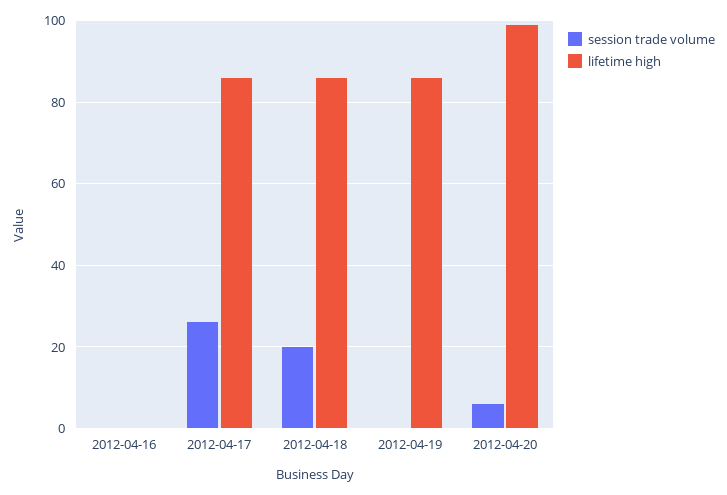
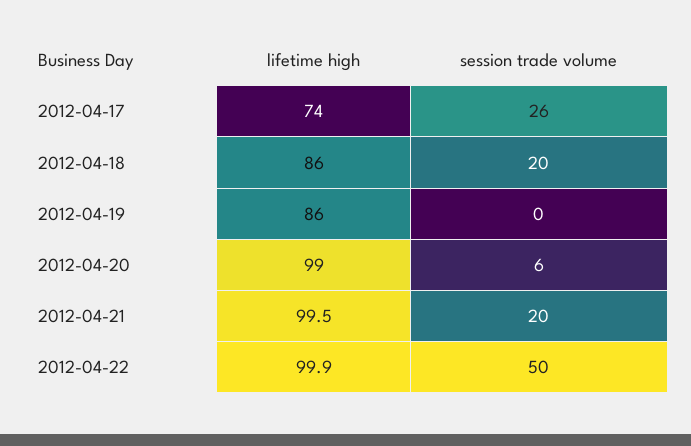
session trade volume, 2012-04-16: 0 -> none
lifetime high, 2012-04-16: 0 -> none
lifetime high, 2012-04-17: 85 -> 74
lifetime high, 2012-04-21: none -> 99.5
session trade volume, 2012-04-21: none -> 20
lifetime high, 2012-04-22: none -> 99.9
session trade volume, 2012-04-22: none -> 50

